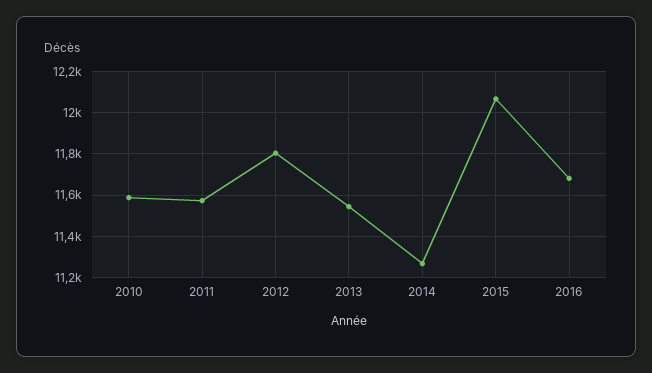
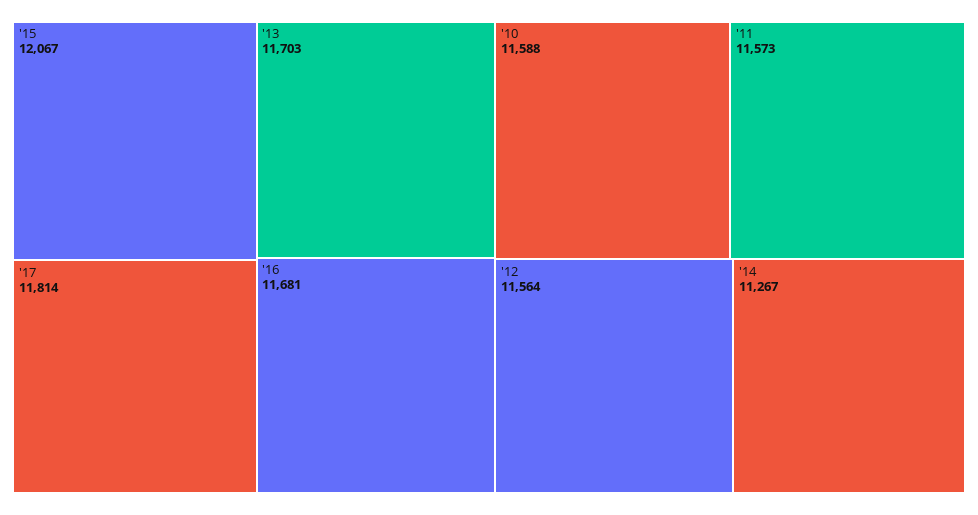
2012: 11800 -> 11564
2013: 11550 -> 11703
'17: none -> 11814

